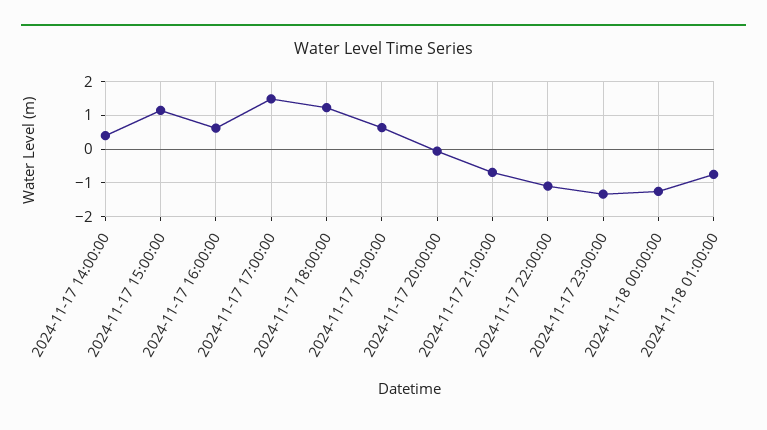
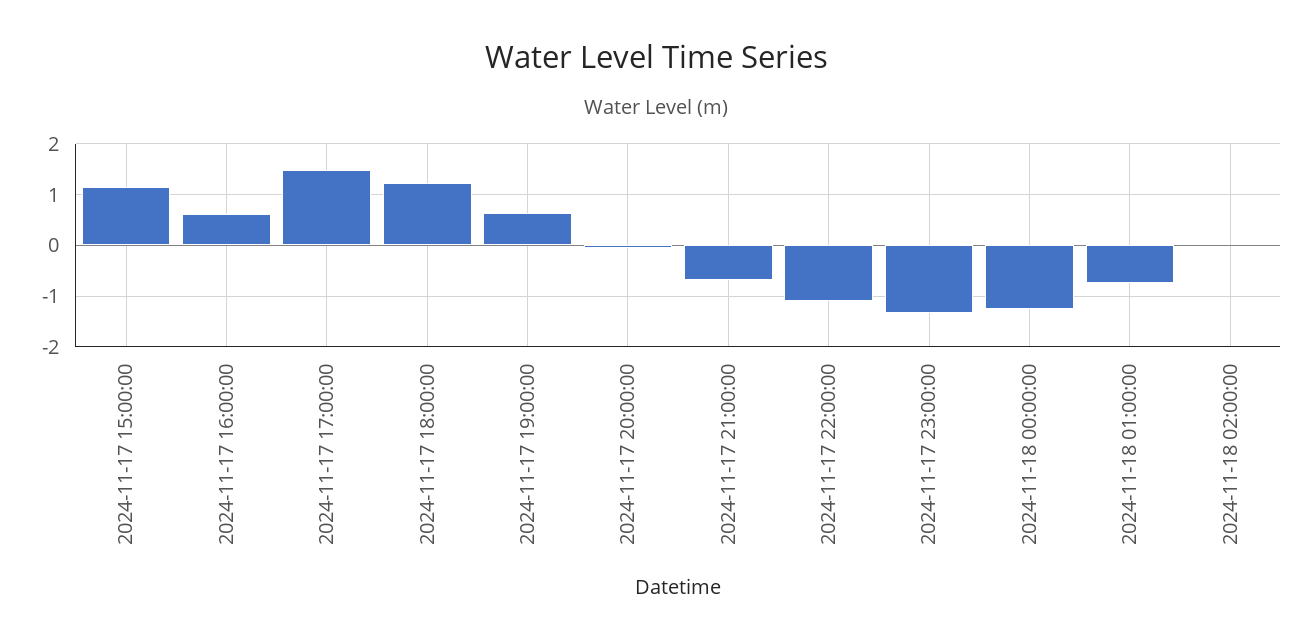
2024-11-17 14:00:00: 0.4 -> none
2024-11-18 02:00:00: none -> 0

